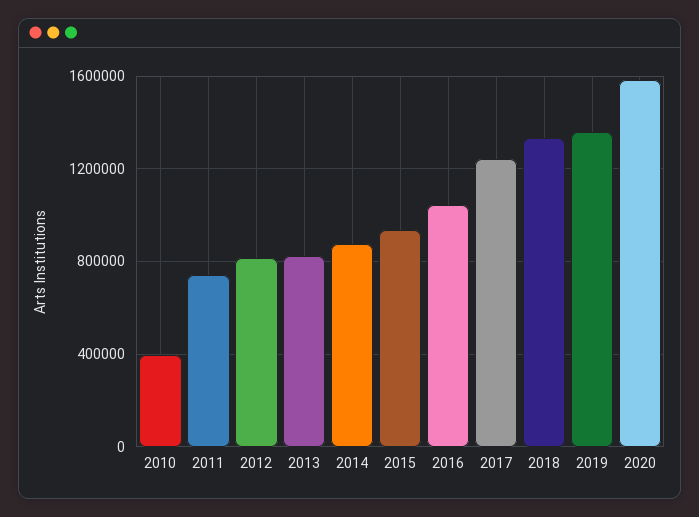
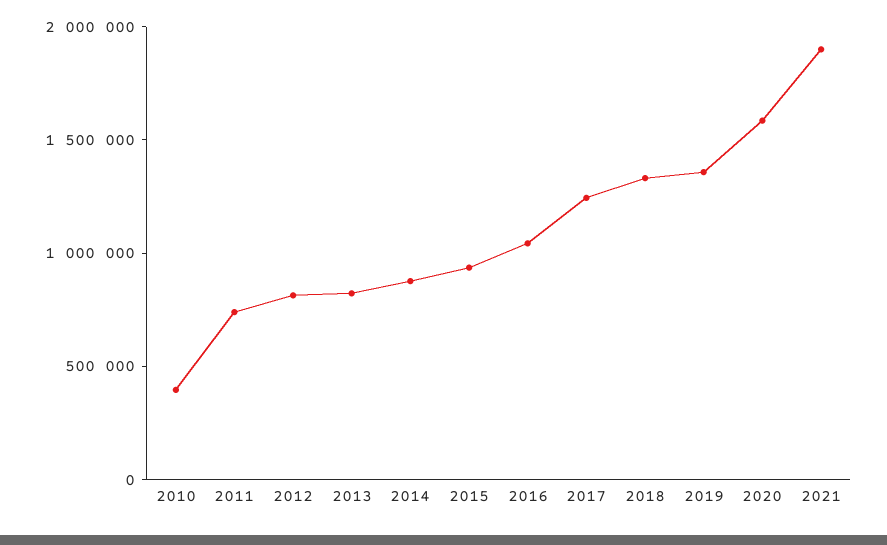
2021: none -> 1900000

